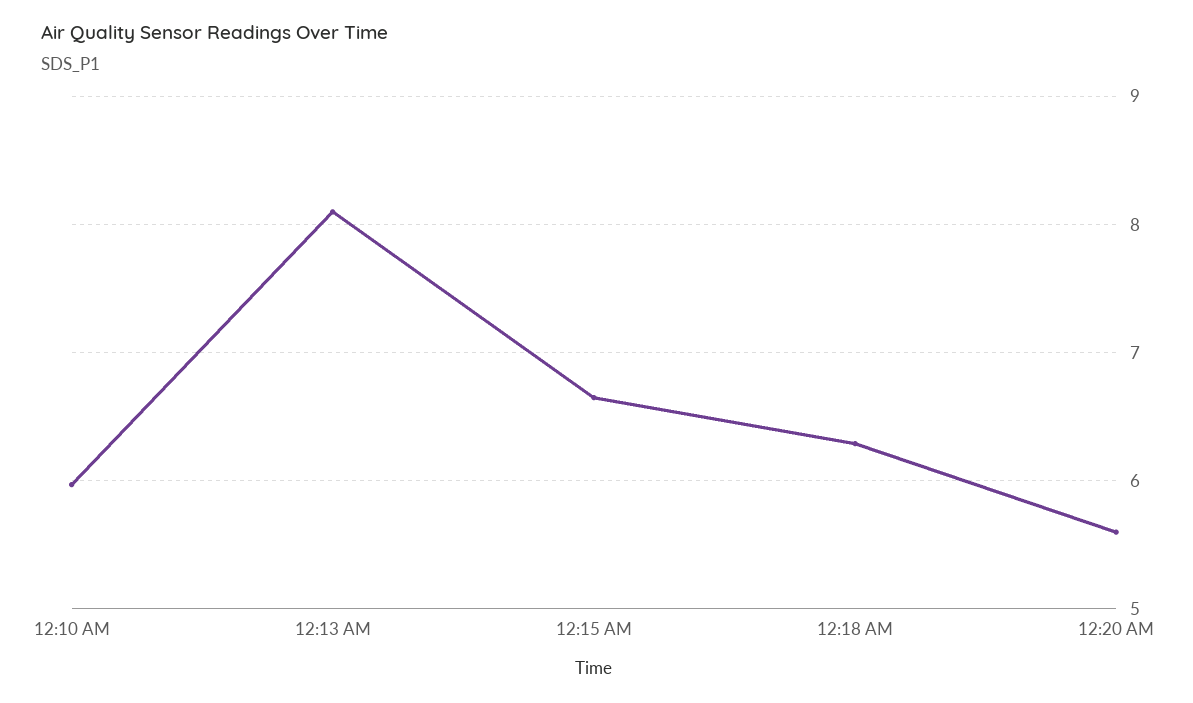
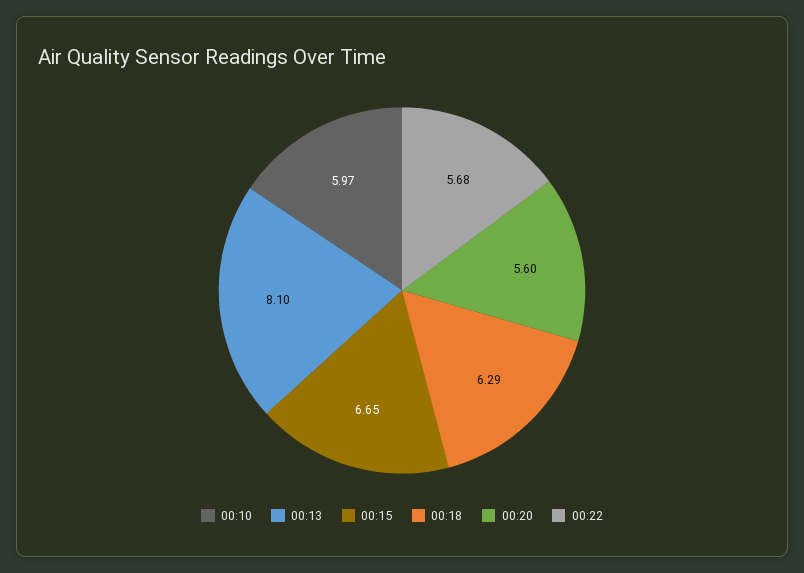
00:22: none -> 5.68

